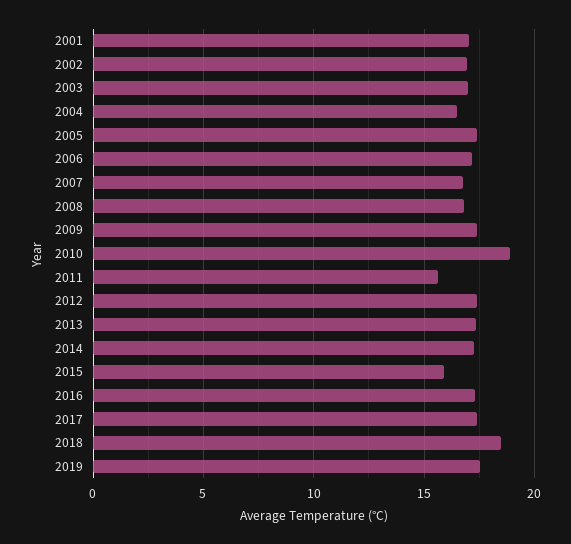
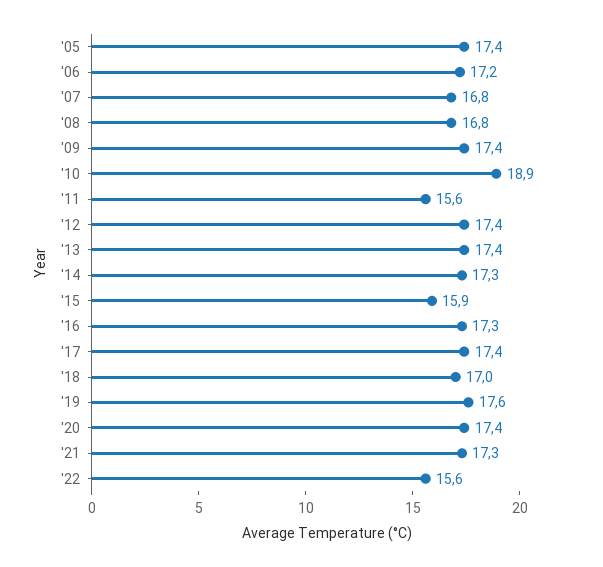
2001: 17 -> none
2002: 17 -> none
2003: 17 -> none
2004: 16.5 -> none
2018: 18.5 -> 17
'20: none -> 17.4
'21: none -> 17.3
'22: none -> 15.6

